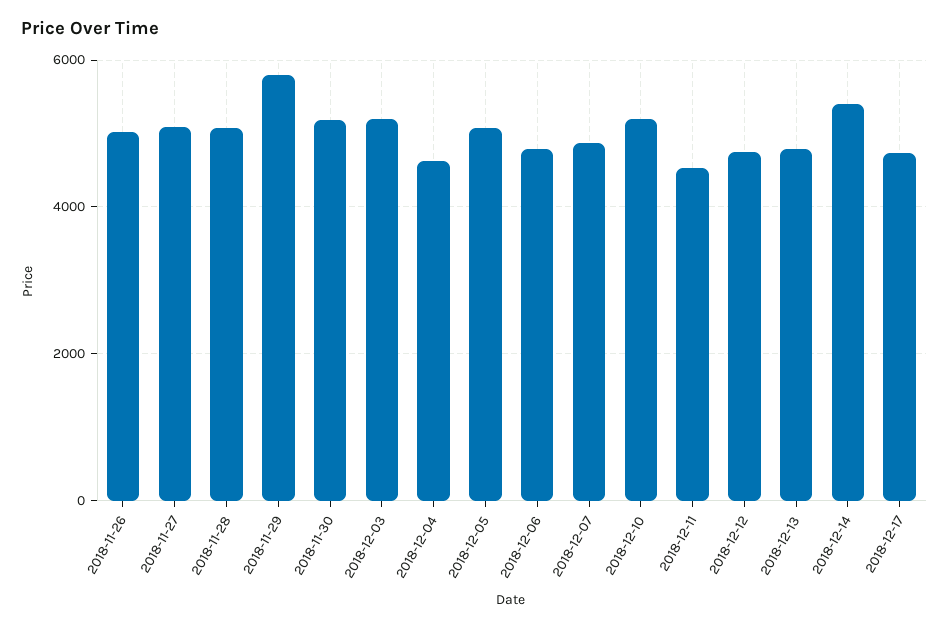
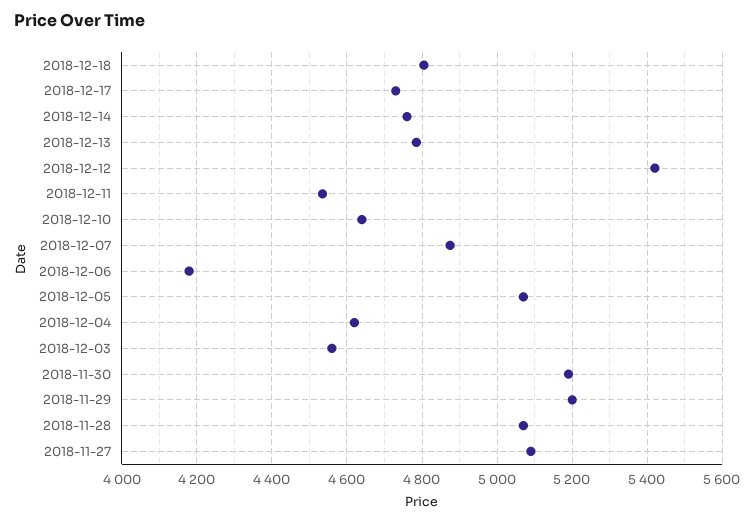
2018-11-26: 5000 -> none
2018-11-29: 5800 -> 5200
2018-12-03: 5200 -> 4560
2018-12-06: 4800 -> 4180
2018-12-10: 5200 -> 4640
2018-12-12: 4800 -> 5420
2018-12-14: 5400 -> 4760
2018-12-18: none -> 4800

